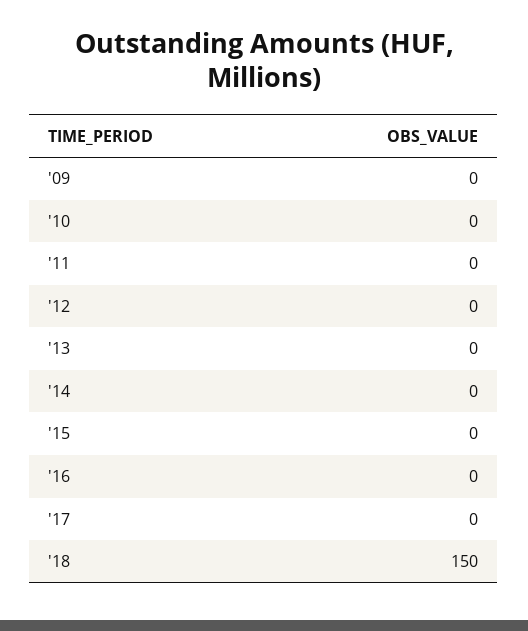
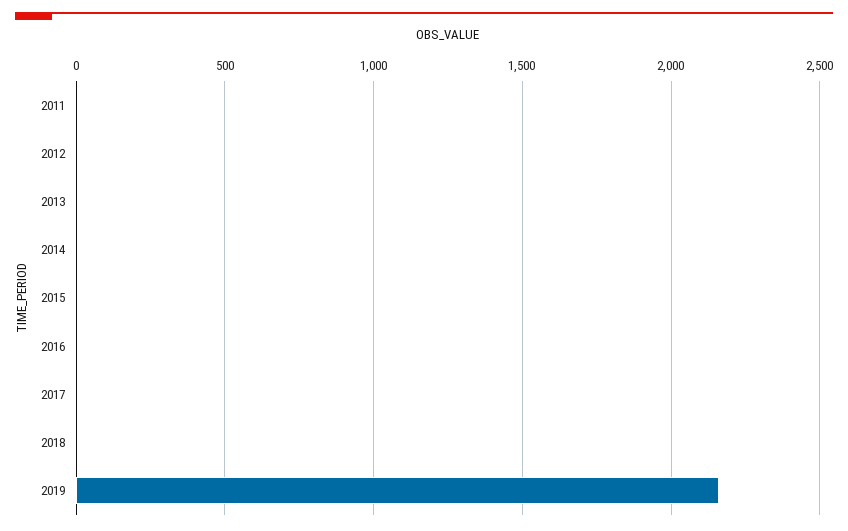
'09: 0 -> none
'10: 0 -> none
'18: 150 -> 0
2019: none -> 2150

